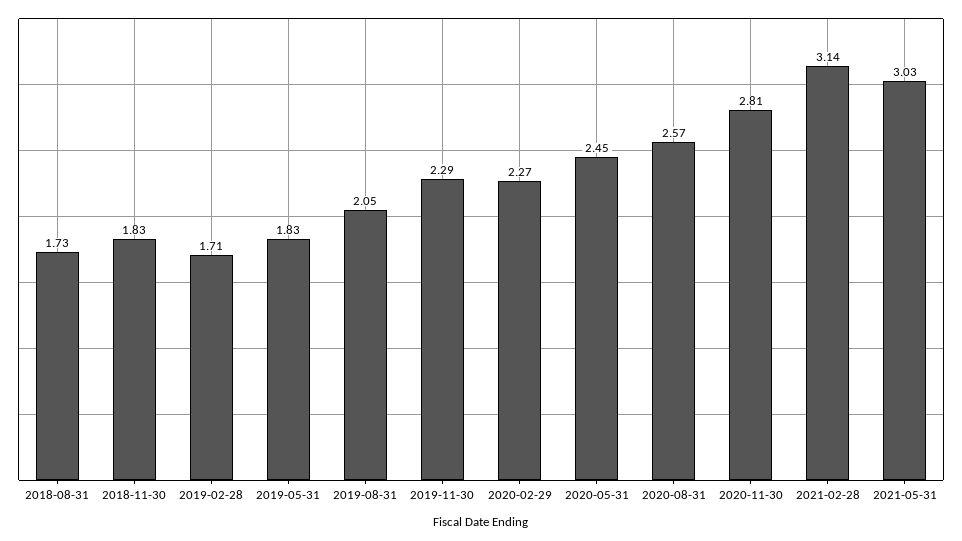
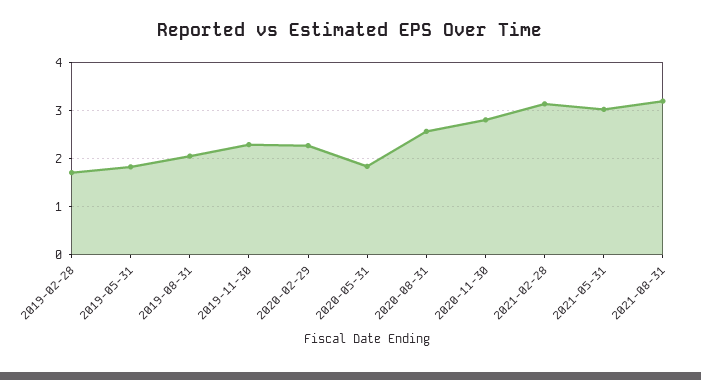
2018-08-31: 1.73 -> none
2018-11-30: 1.83 -> none
2020-05-31: 2.45 -> 1.8
2021-08-31: none -> 3.2

